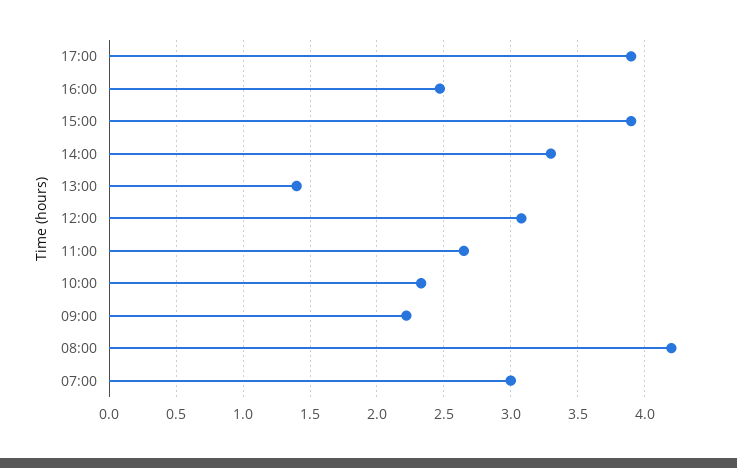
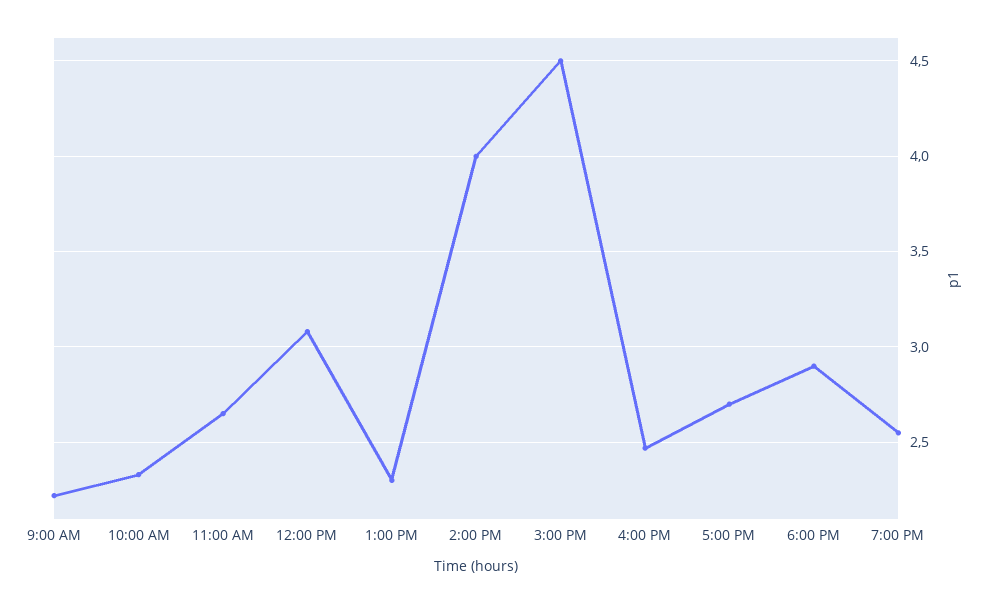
17:00: 3.9 -> 2.7
15:00: 3.9 -> 4.5
14:00: 3.3 -> 4
13:00: 1.4 -> 2.3
08:00: 4.2 -> none
07:00: 3 -> none
6:00 PM: none -> 2.9
7:00 PM: none -> 2.55

